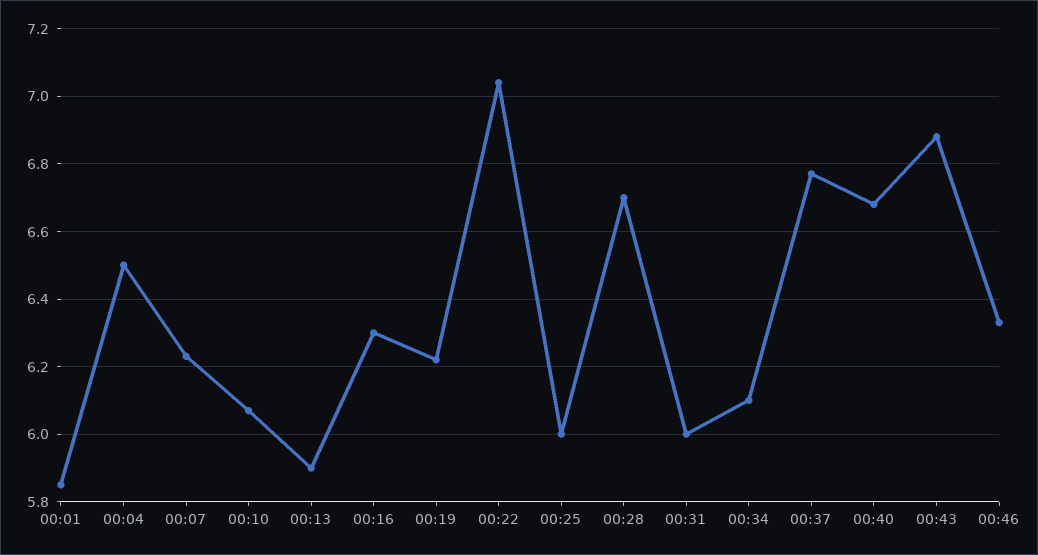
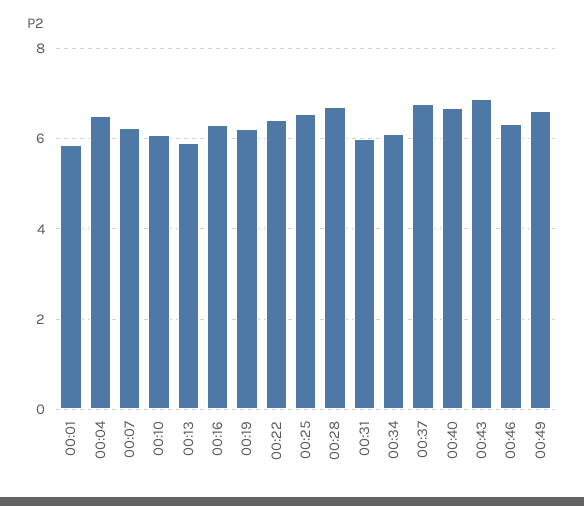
00:22: 7.05 -> 6.4
00:25: 6 -> 6.6
00:49: none -> 6.6

